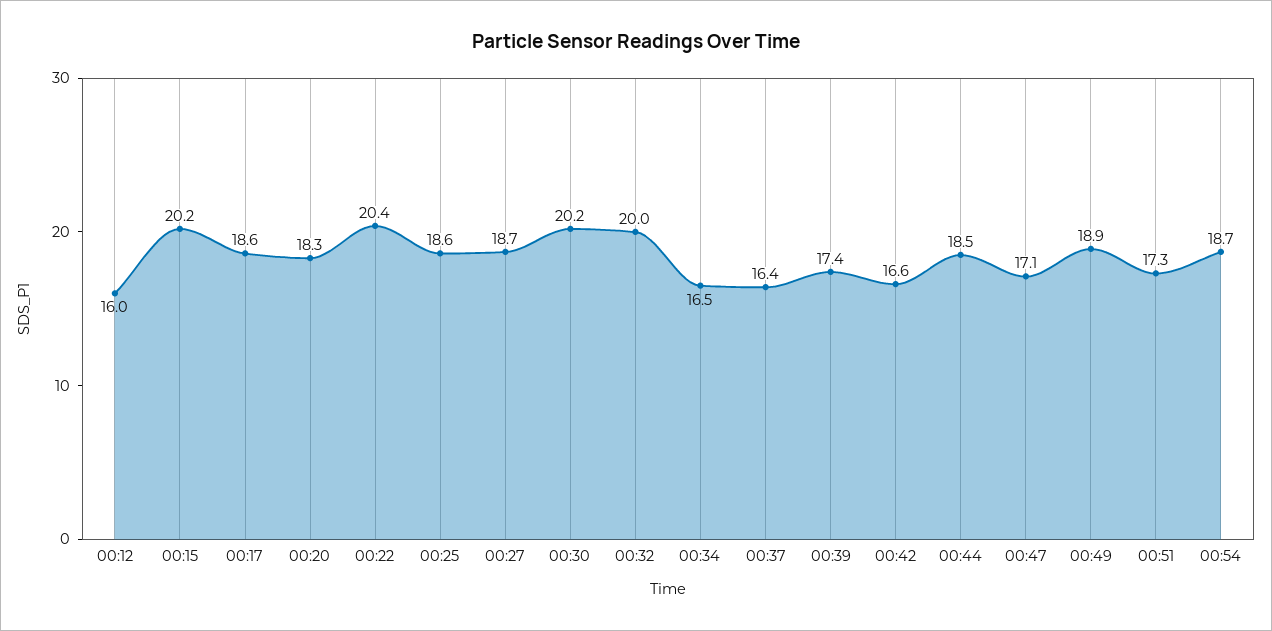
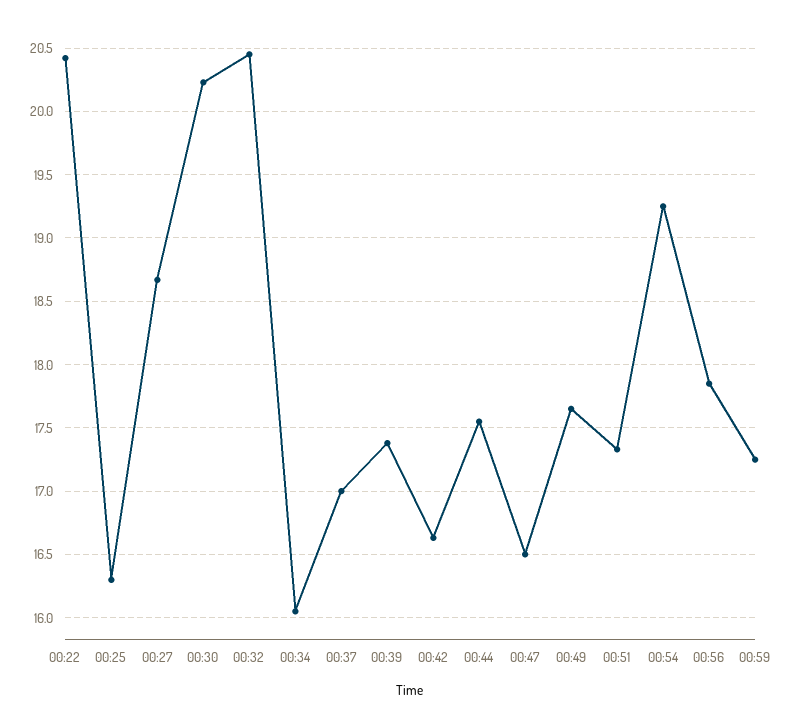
00:12: 16 -> none
00:15: 20.2 -> none
00:17: 18.6 -> none
00:20: 18.3 -> none
00:25: 18.6 -> 16.3
00:32: 20 -> 20.45
00:34: 16.5 -> 16.05
00:37: 16.4 -> 17
00:44: 18.5 -> 17.55
00:47: 17.1 -> 16.5
00:49: 18.9 -> 17.65
00:54: 18.7 -> 19.25
00:56: none -> 17.85
00:59: none -> 17.25

